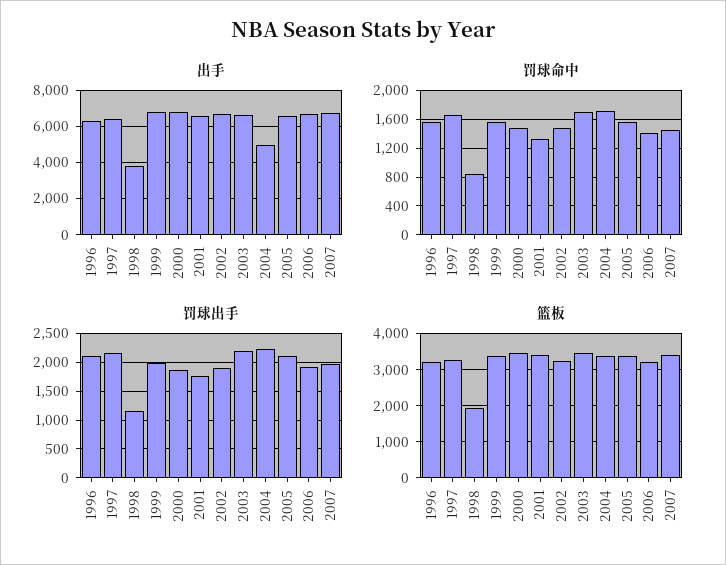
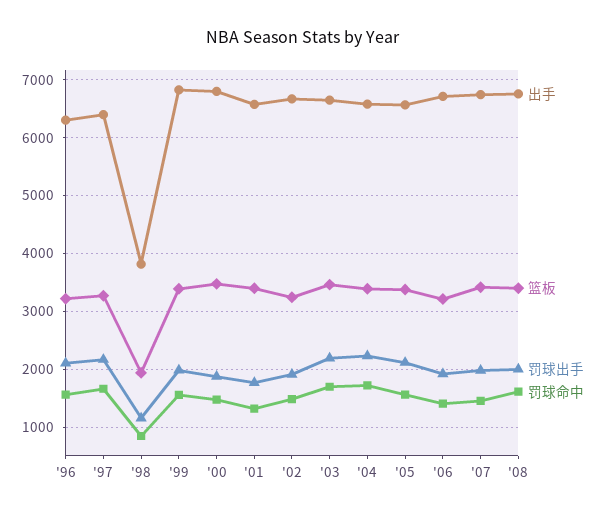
出手, 2004: 5000 -> 6600
出手, '08: none -> 6800
篮板, '08: none -> 3400
罚球出手, '08: none -> 2000
罚球命中, '08: none -> 1600

